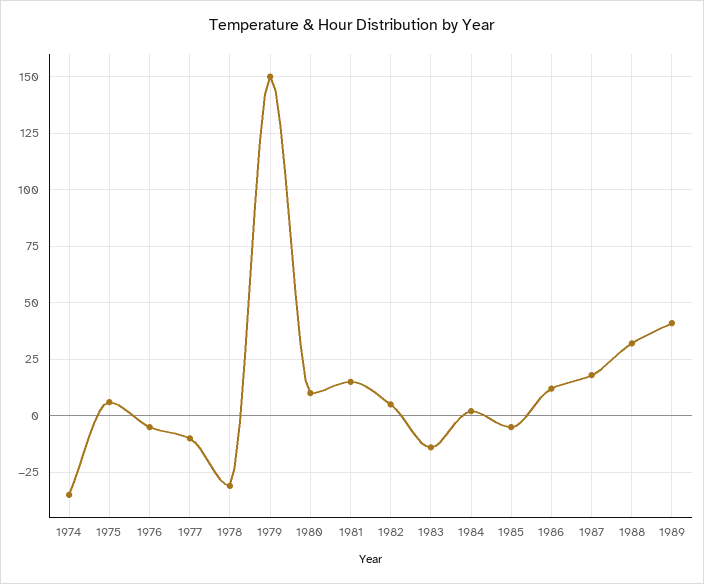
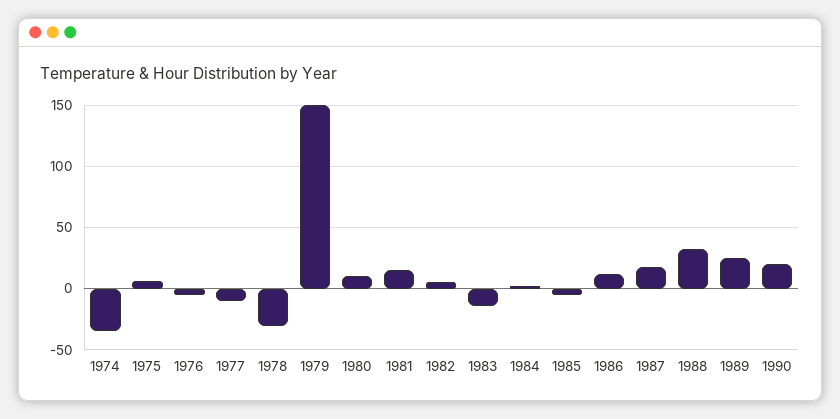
1989: 40 -> 25
1990: none -> 20

